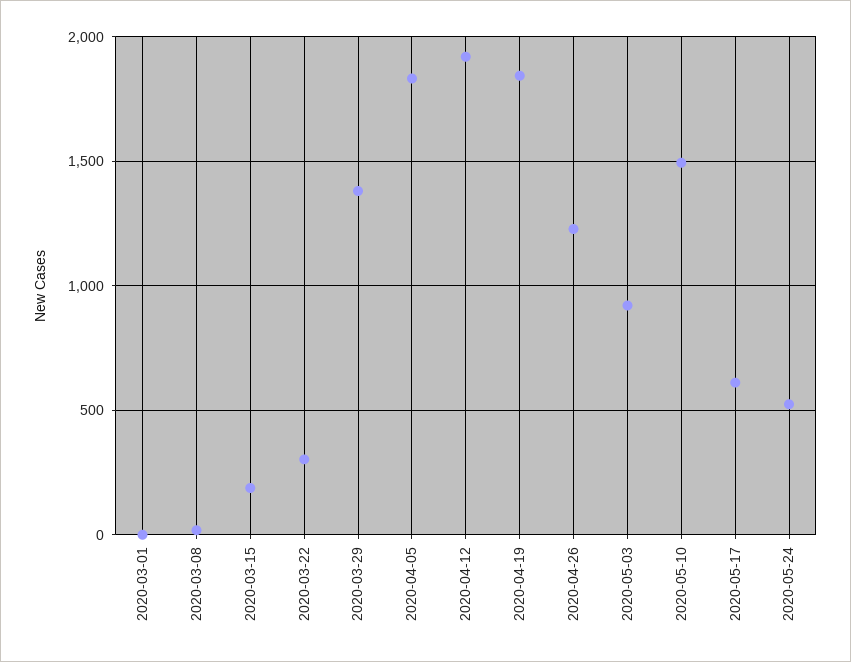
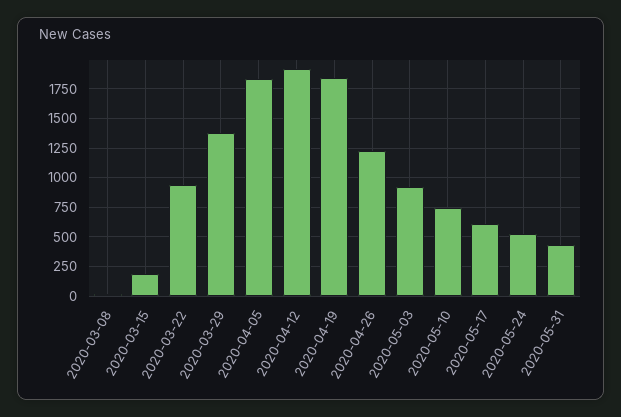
2020-03-01: 0 -> none
2020-03-22: 300 -> 1000
2020-05-10: 1500 -> 750
2020-05-31: none -> 500

